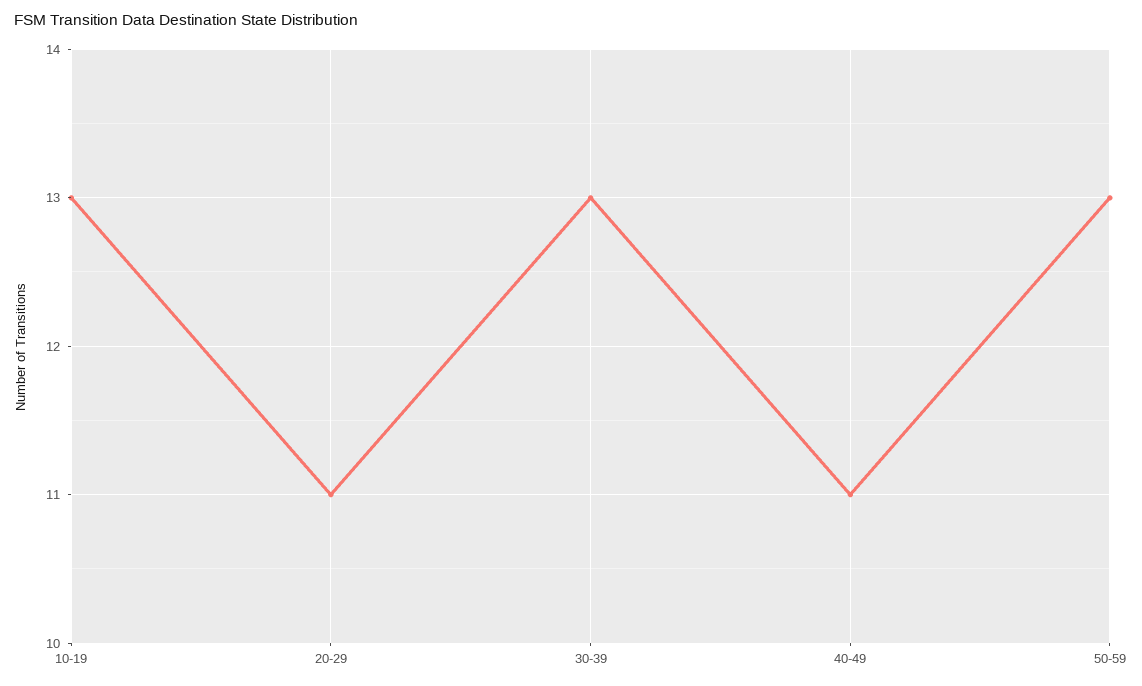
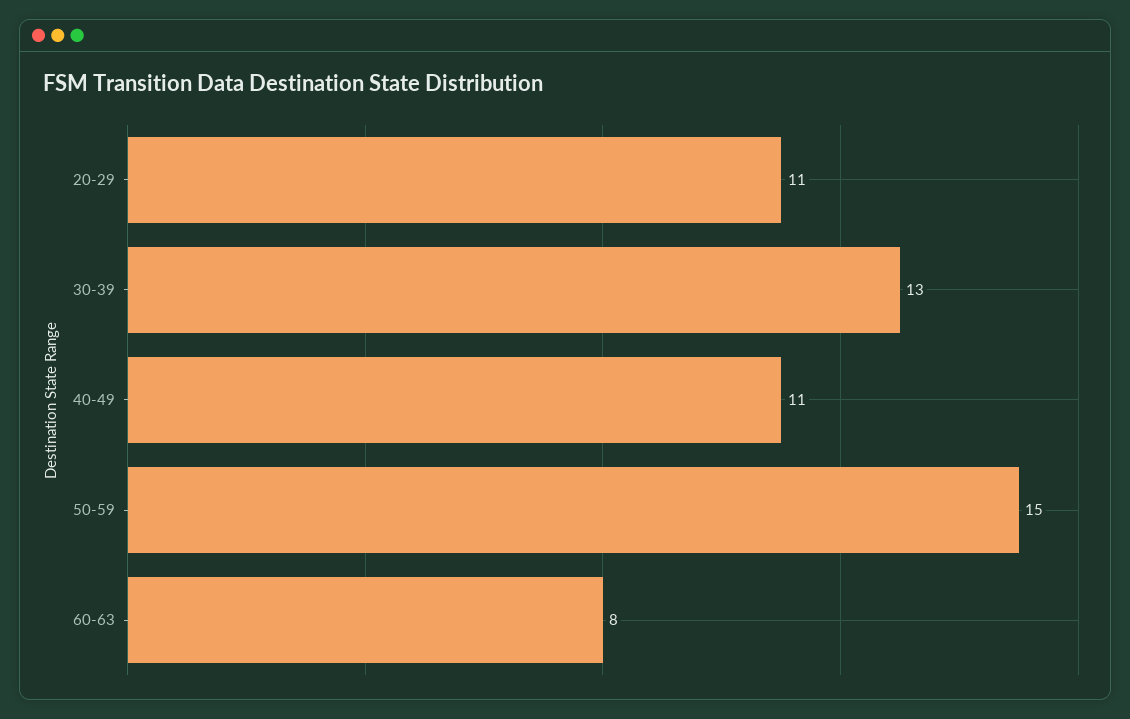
10-19: 13 -> none
50-59: 13 -> 15
60-63: none -> 8

